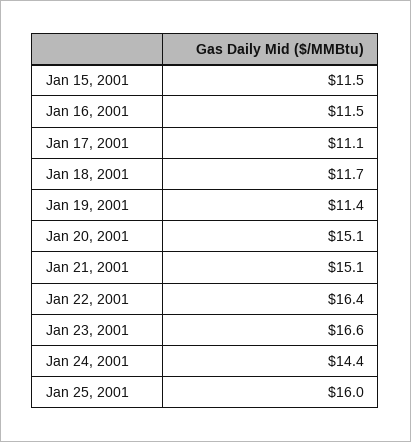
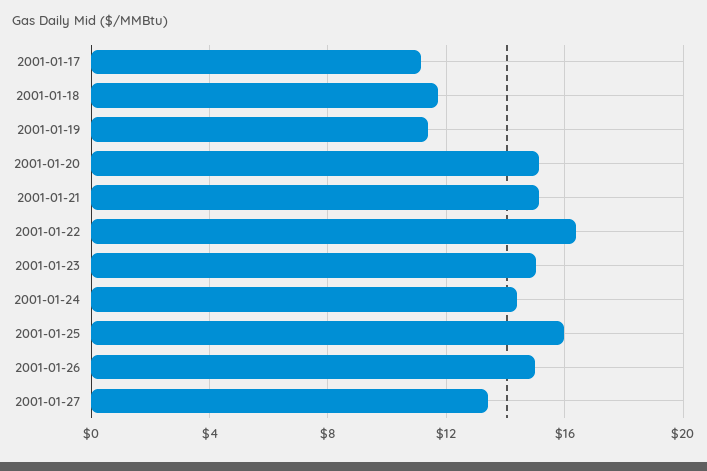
Jan 15, 2001: 11.5 -> none
Jan 16, 2001: 11.5 -> none
Jan 23, 2001: 16.6 -> 15
2001-01-26: none -> 15
2001-01-27: none -> 13.5

